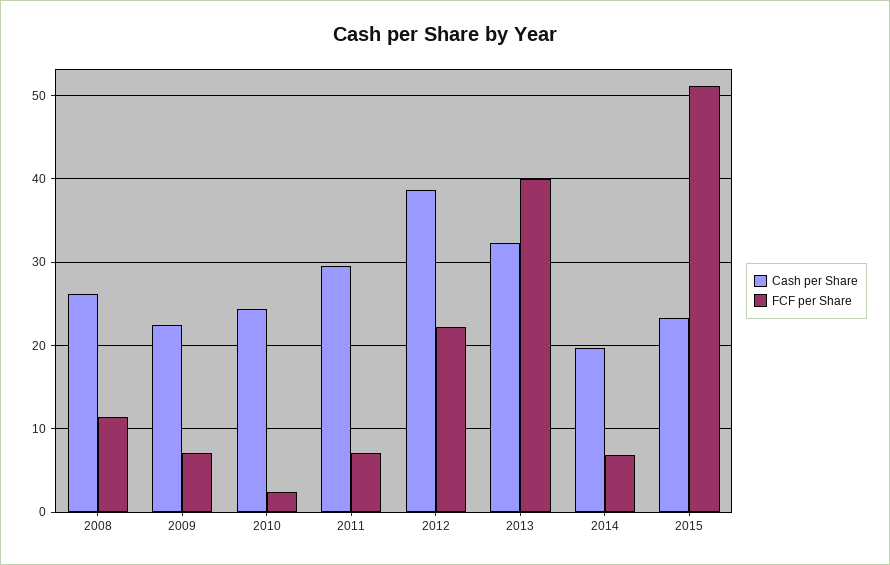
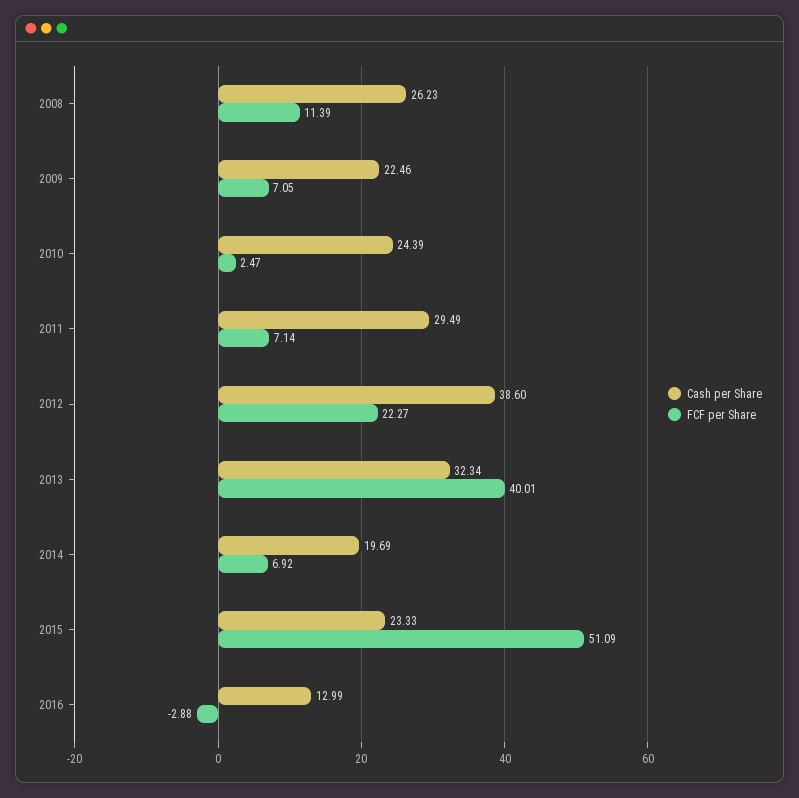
Cash per Share, 2016: none -> 12.99
FCF per Share, 2016: none -> -2.88

